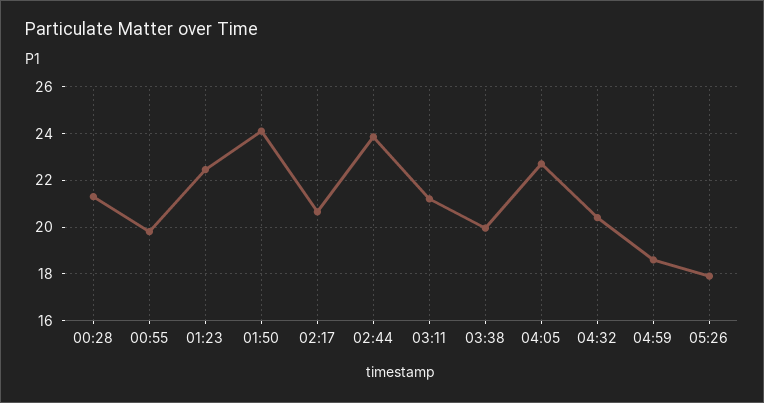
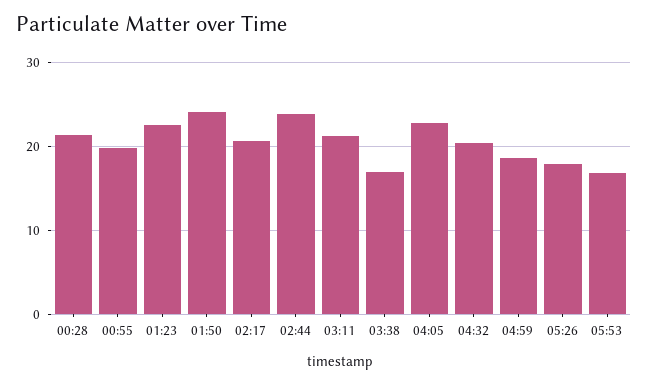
03:38: 20 -> 17
05:53: none -> 17

